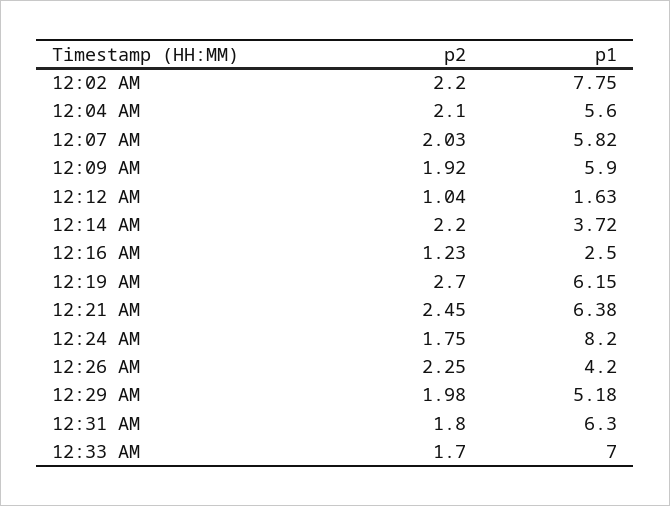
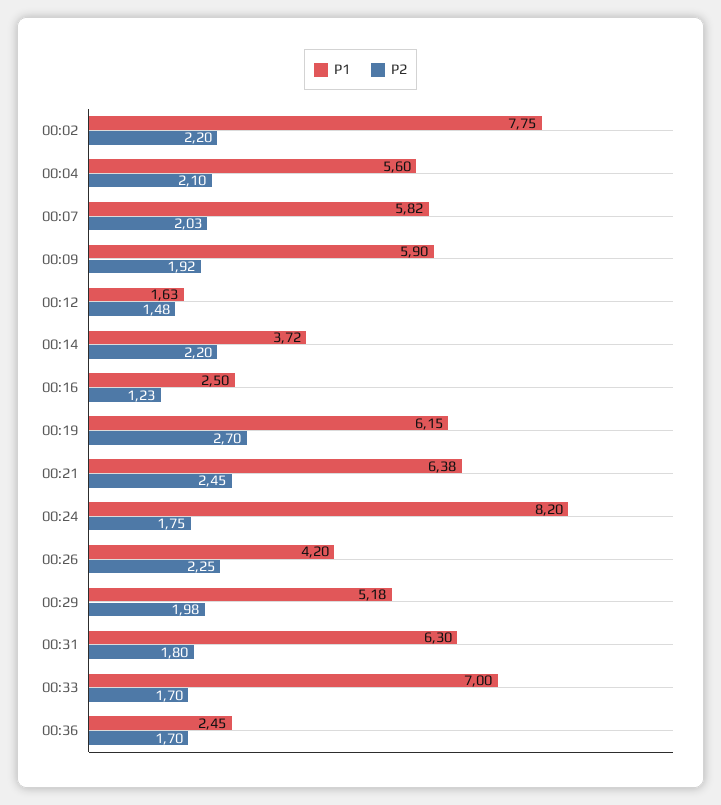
p2, 12:12 AM: 1.04 -> 1.48
p1, 00:36: none -> 2.45
p2, 00:36: none -> 1.7

